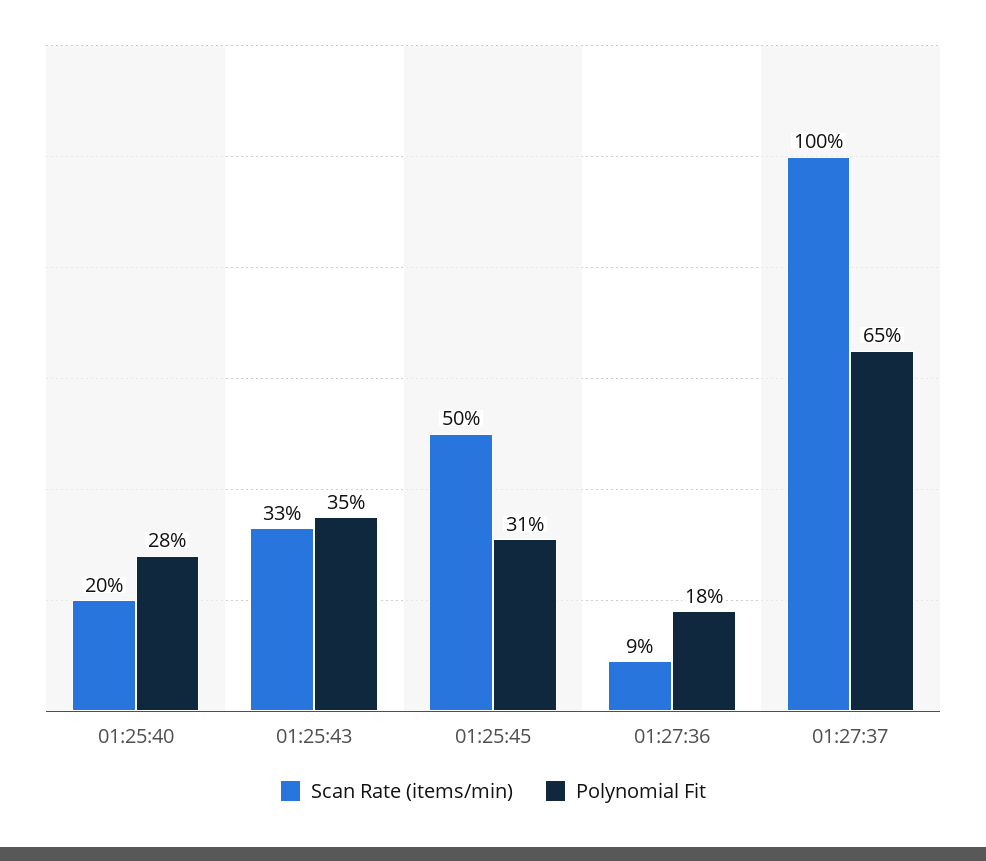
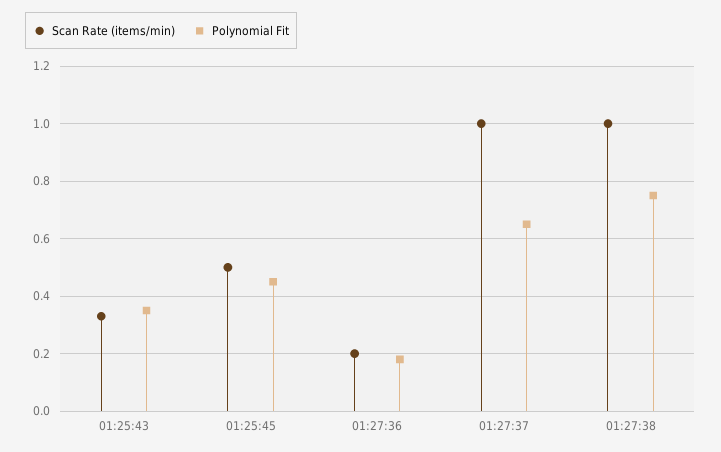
Scan Rate (items/min), 01:25:40: 0.2 -> none
Polynomial Fit, 01:25:40: 0.28 -> none
Polynomial Fit, 01:25:45: 0.31 -> 0.45
Scan Rate (items/min), 01:27:36: 0.09 -> 0.2
Scan Rate (items/min), 01:27:38: none -> 1
Polynomial Fit, 01:27:38: none -> 0.75

